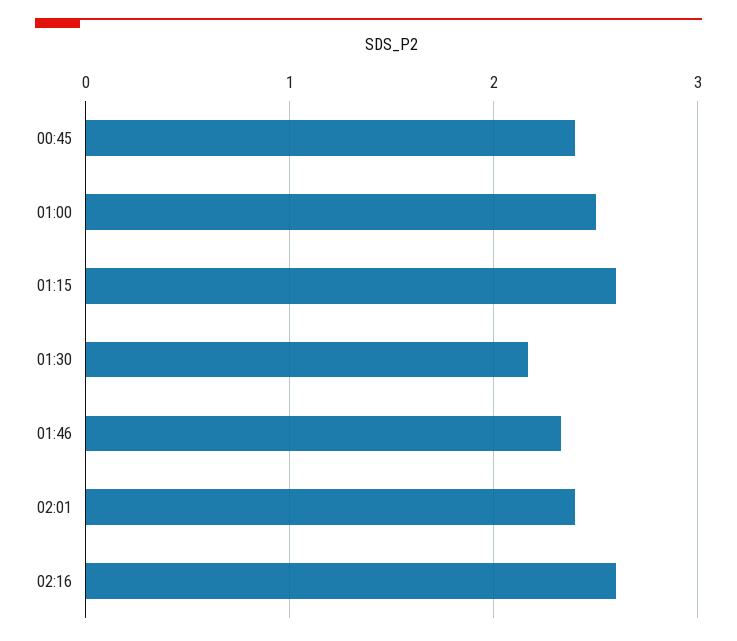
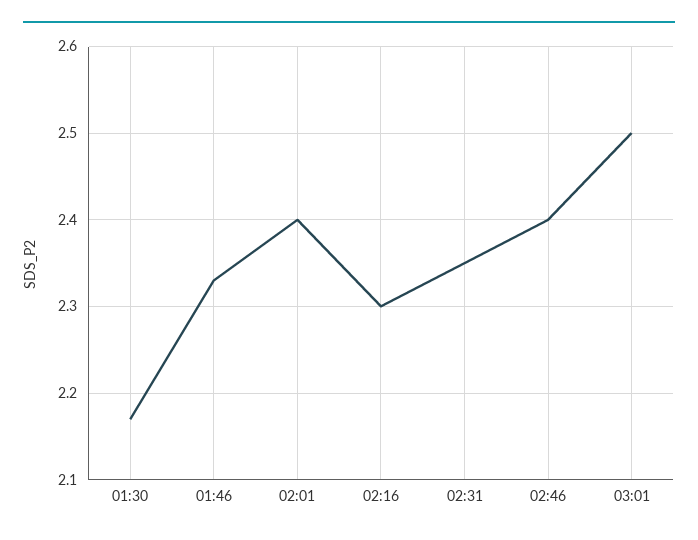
00:45: 2.4 -> none
01:00: 2.5 -> none
01:15: 2.6 -> none
02:16: 2.6 -> 2.3
02:31: none -> 2.35
02:46: none -> 2.4
03:01: none -> 2.5

